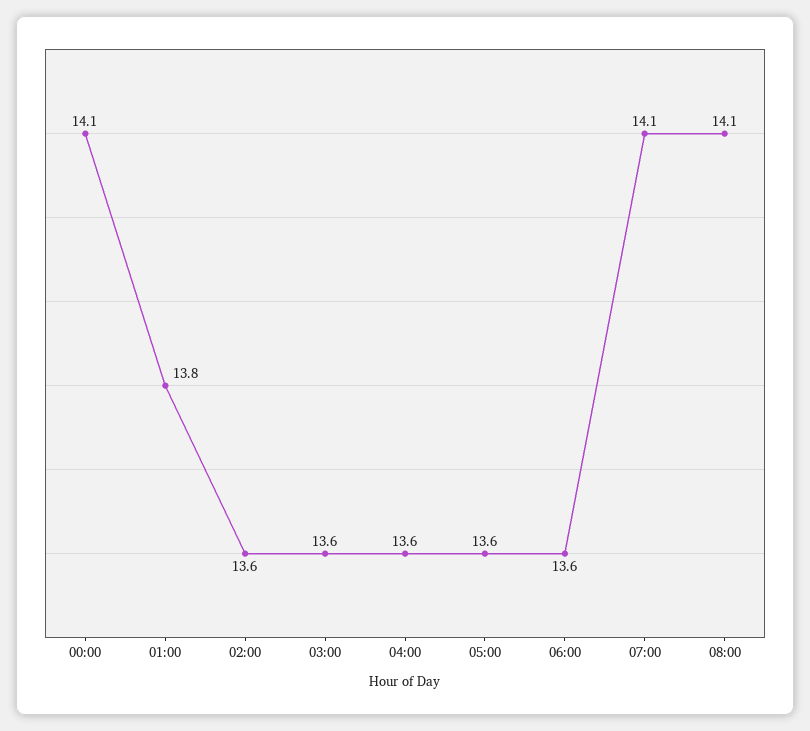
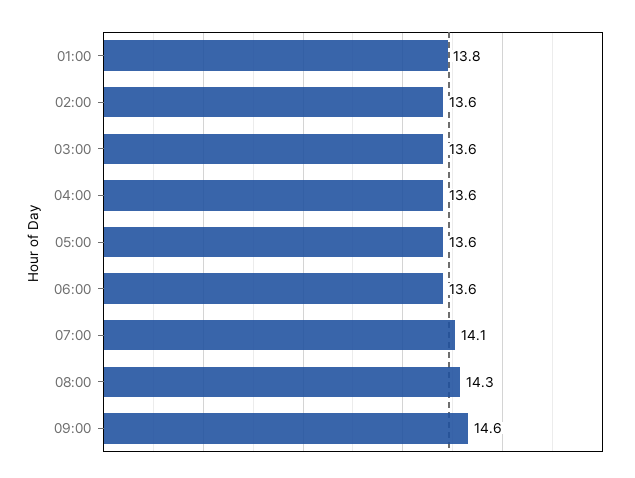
00:00: 14.1 -> none
08:00: 14.1 -> 14.3
09:00: none -> 14.6

